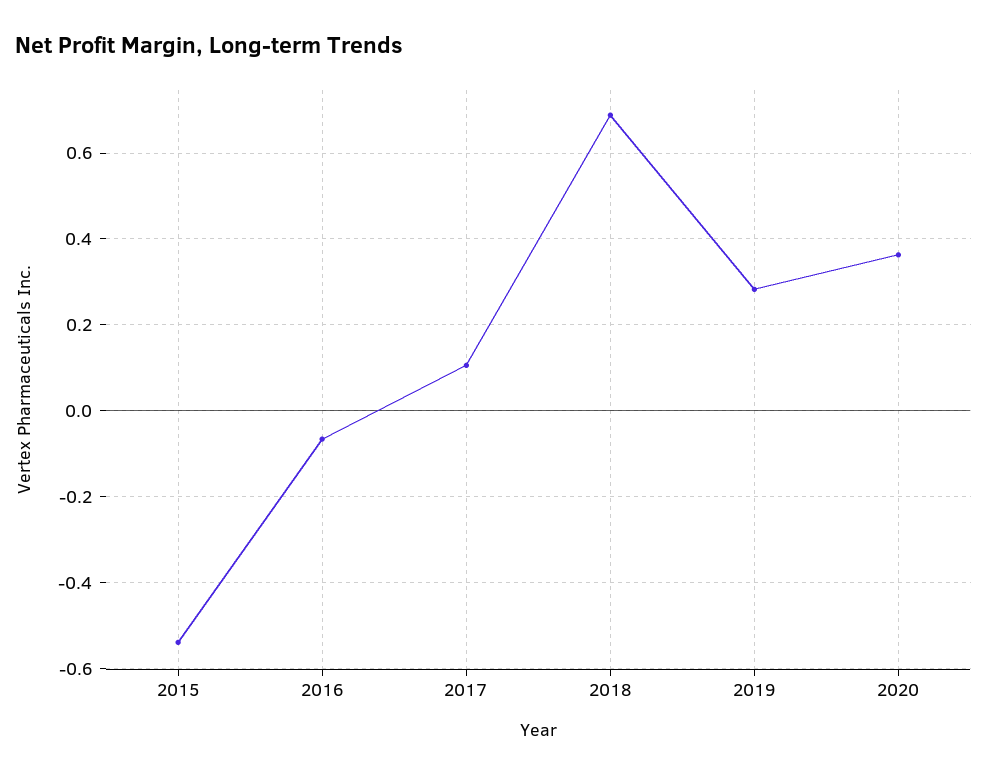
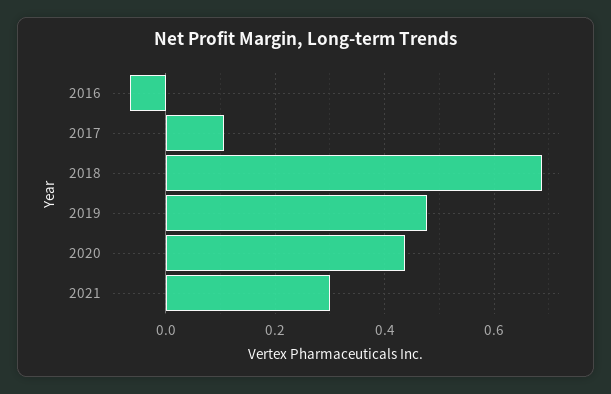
2015: -0.54 -> none
2019: 0.28 -> 0.48
2020: 0.36 -> 0.44
2021: none -> 0.3

